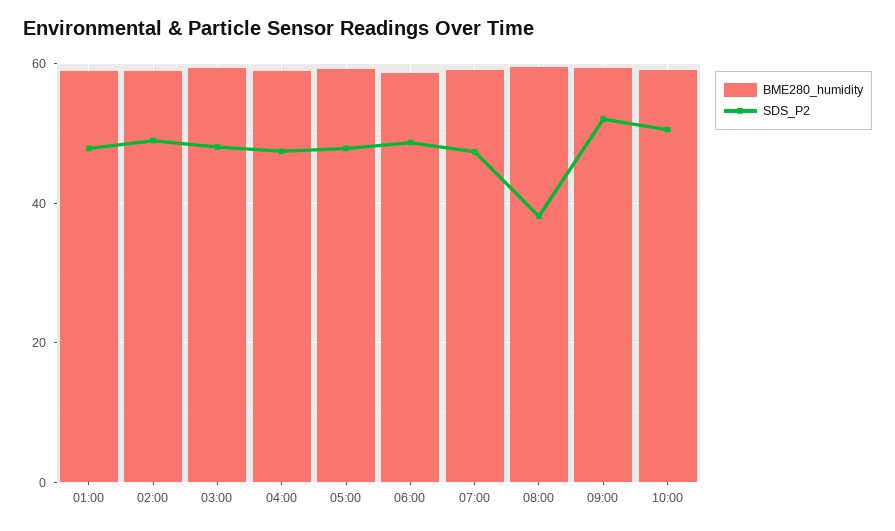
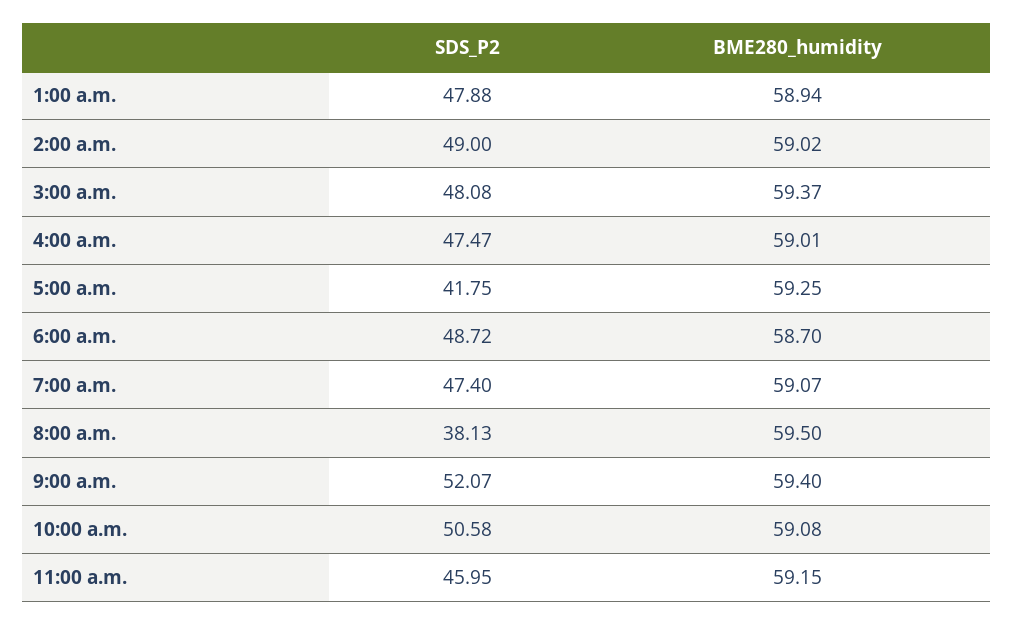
SDS_P2, 05:00: 48 -> 41.75
SDS_P2, 11:00 a.m.: none -> 45.95
BME280_humidity, 11:00 a.m.: none -> 59.15

